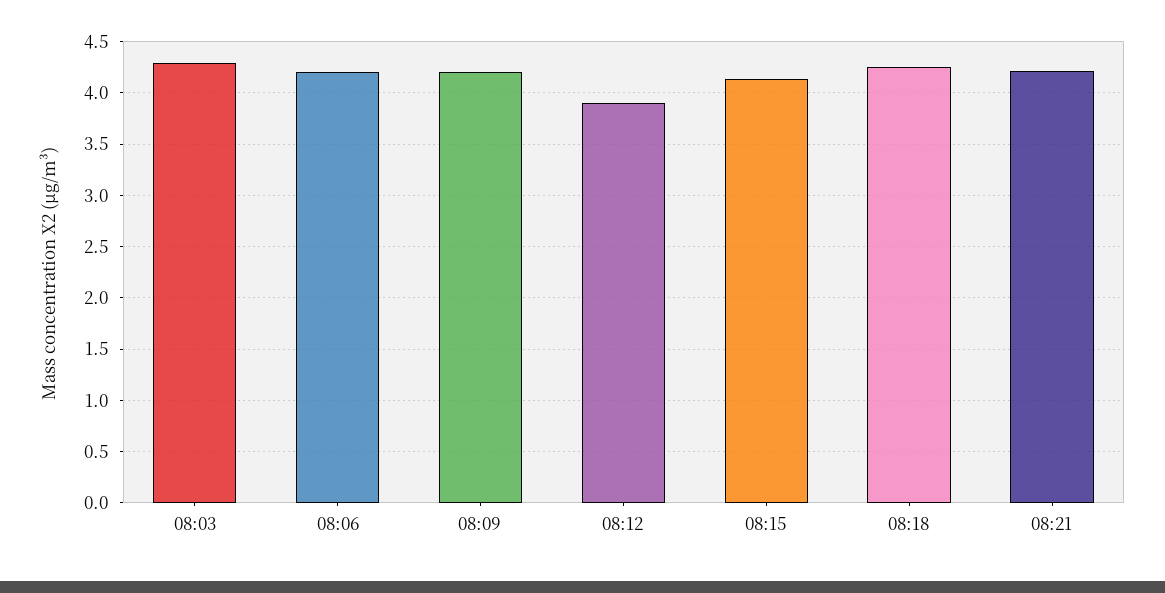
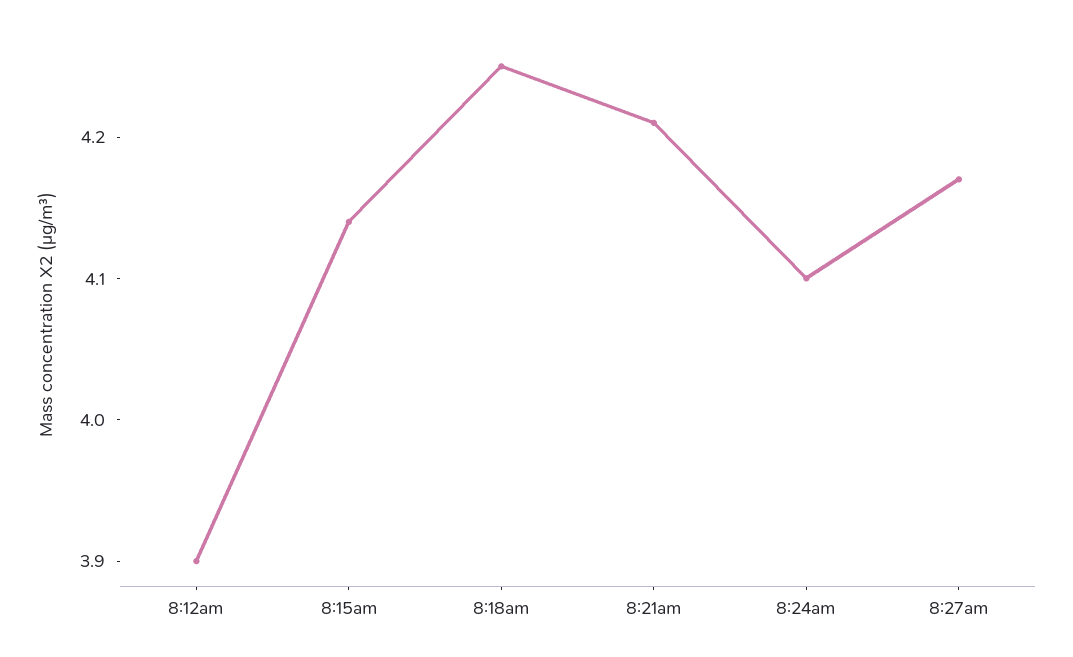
08:03: 4.3 -> none
08:06: 4.2 -> none
08:09: 4.2 -> none
8:24am: none -> 4.1
8:27am: none -> 4.17

